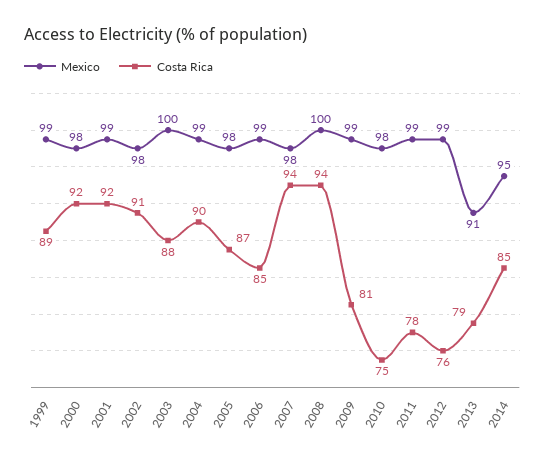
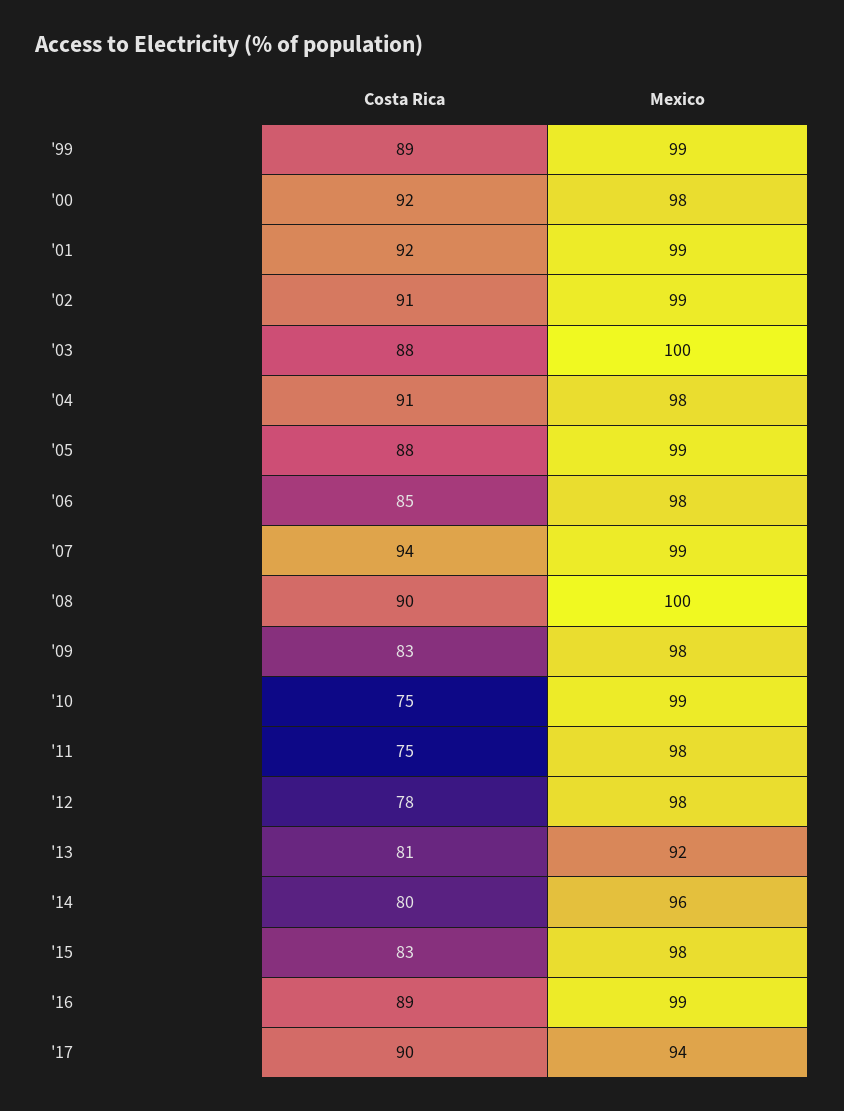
Mexico, 2002: 98 -> 99
Mexico, 2004: 99 -> 98
Costa Rica, 2004: 90 -> 91
Mexico, 2005: 98 -> 99
Costa Rica, 2005: 87 -> 88
Mexico, 2006: 99 -> 98
Mexico, 2007: 98 -> 99
Costa Rica, 2008: 94 -> 90
Mexico, 2009: 99 -> 98
Costa Rica, 2009: 81 -> 83
Mexico, 2010: 98 -> 99
Mexico, 2011: 99 -> 98
Costa Rica, 2011: 78 -> 75
Mexico, 2012: 99 -> 98
Costa Rica, 2012: 76 -> 78
Mexico, 2013: 91 -> 92
Costa Rica, 2013: 79 -> 81
Mexico, 2014: 95 -> 96
Costa Rica, 2014: 85 -> 80
Costa Rica, '15: none -> 83
Mexico, '15: none -> 98
Costa Rica, '16: none -> 89
Mexico, '16: none -> 99
Costa Rica, '17: none -> 90
Mexico, '17: none -> 94

